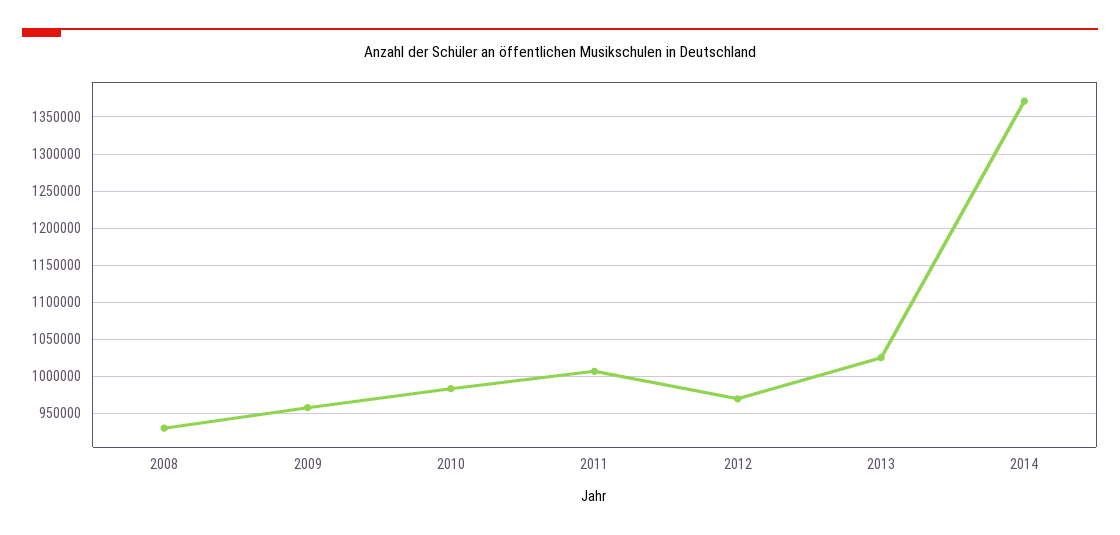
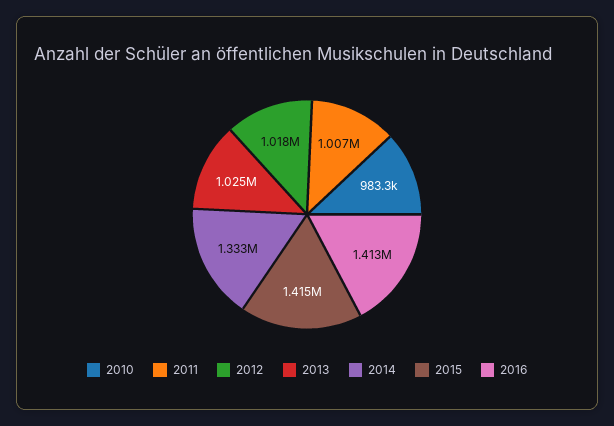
2008: 930000 -> none
2009: 960000 -> none
2012: 970000 -> 1018000
2014: 1370000 -> 1333000
2015: none -> 1415000
2016: none -> 1413000

